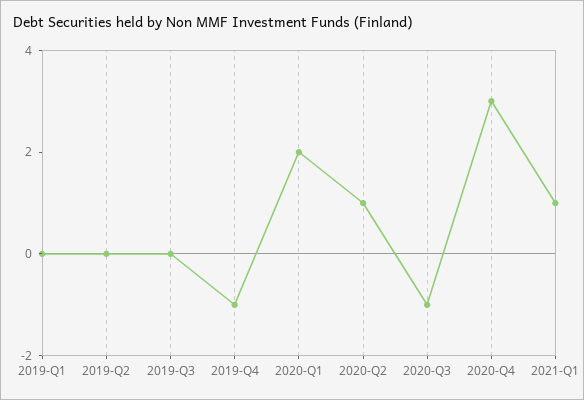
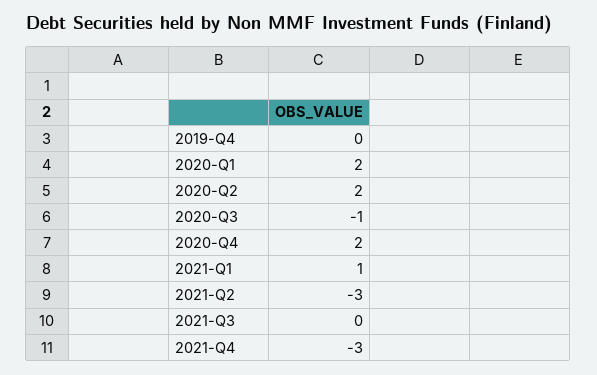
2019-Q1: 0 -> none
2019-Q2: 0 -> none
2019-Q3: 0 -> none
2019-Q4: -1 -> 0
2020-Q2: 1 -> 2
2020-Q4: 3 -> 2
2021-Q2: none -> -3
2021-Q3: none -> 0
2021-Q4: none -> -3

